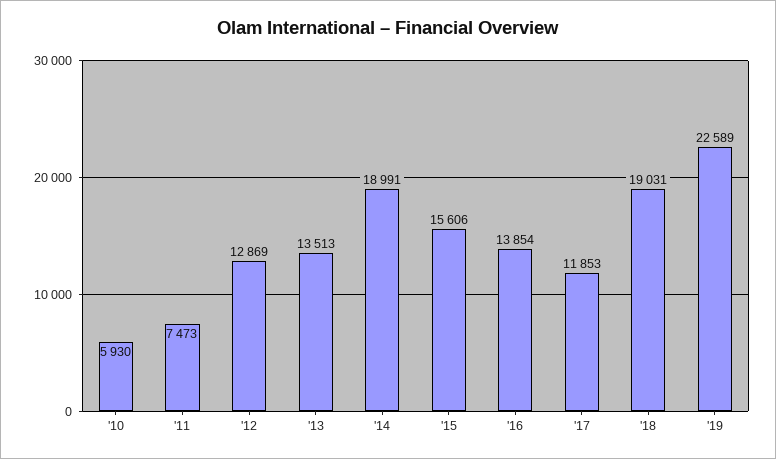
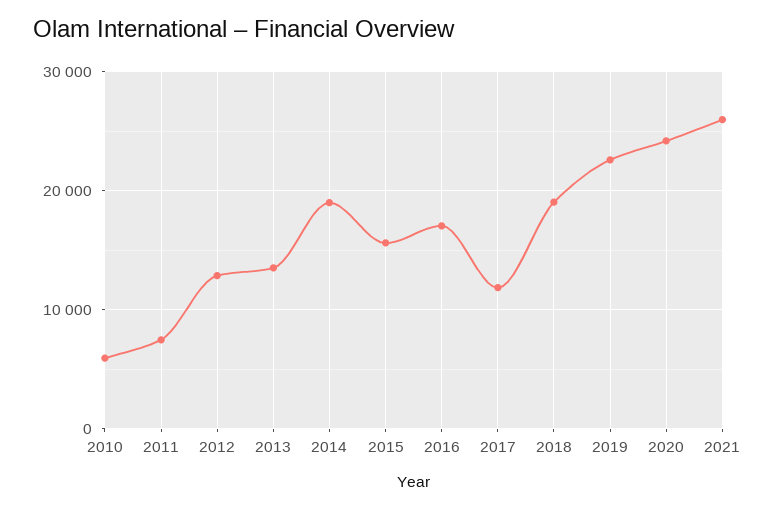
'16: 13854 -> 17000
2020: none -> 24000
2021: none -> 26000

